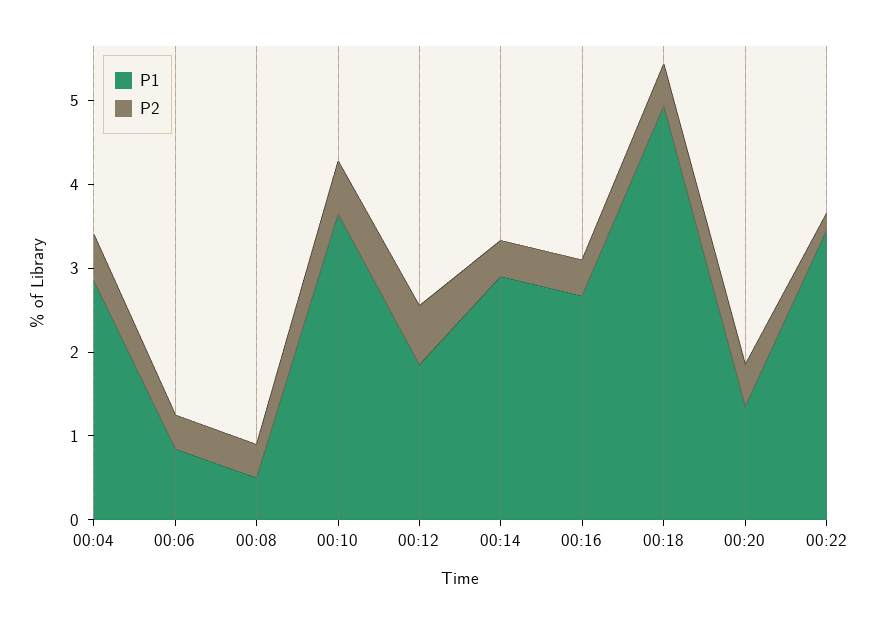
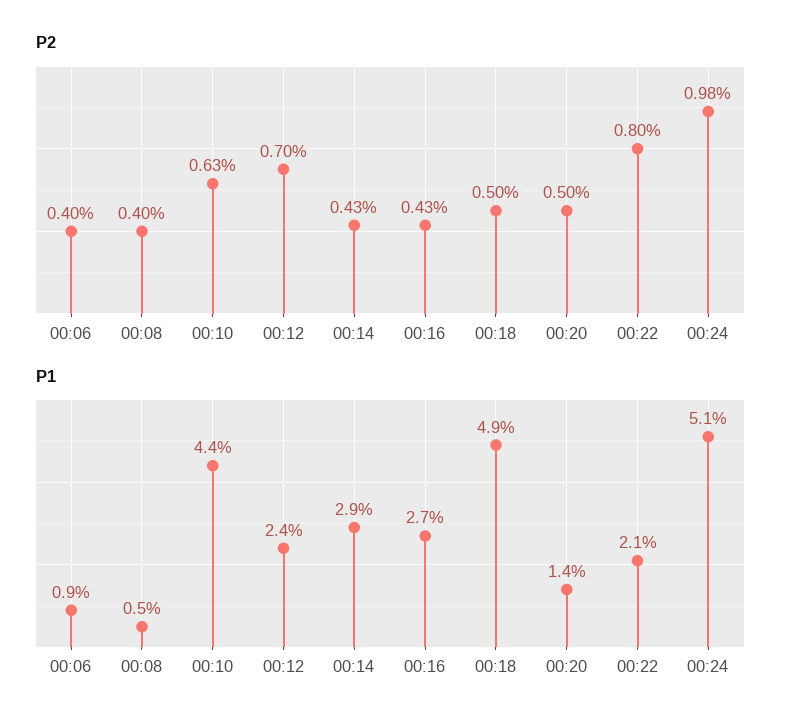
P1, 00:04: 2.8 -> none
P2, 00:04: 0.6 -> none
P1, 00:10: 3.6 -> 4.4
P1, 00:12: 1.8 -> 2.4
P1, 00:22: 3.4 -> 2.1
P2, 00:22: 0.2 -> 0.8
P2, 00:24: none -> 0.98
P1, 00:24: none -> 5.1

